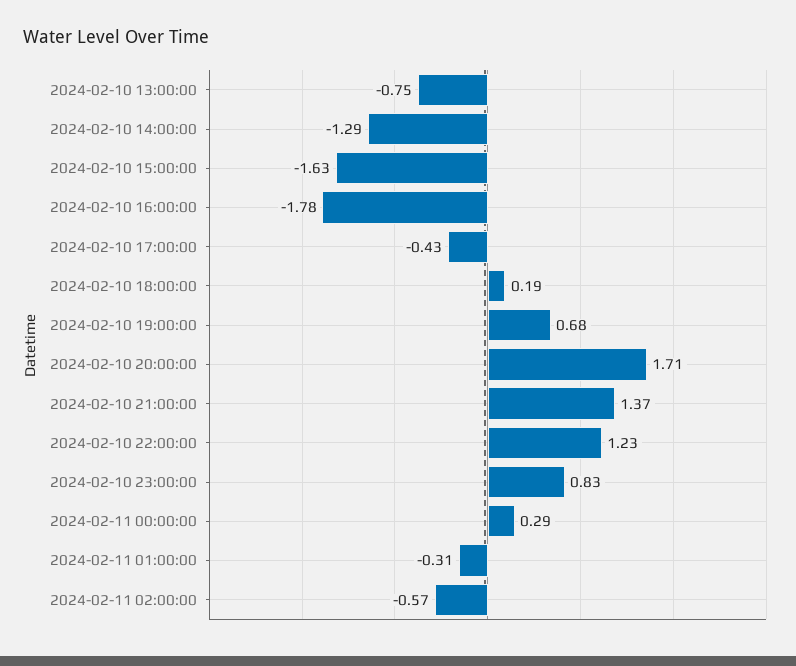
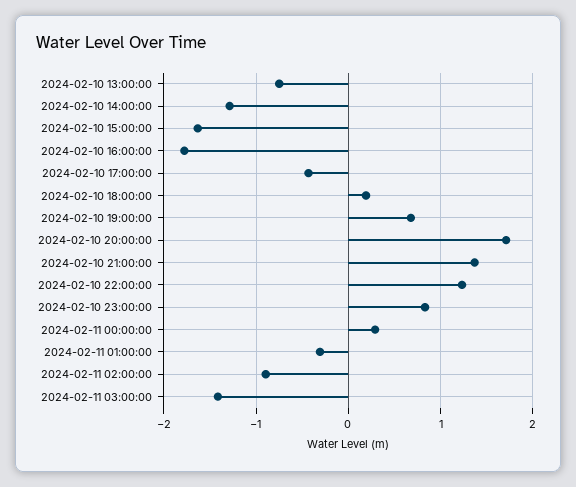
2024-02-11 02:00:00: -0.57 -> -0.9
2024-02-11 03:00:00: none -> -1.4

